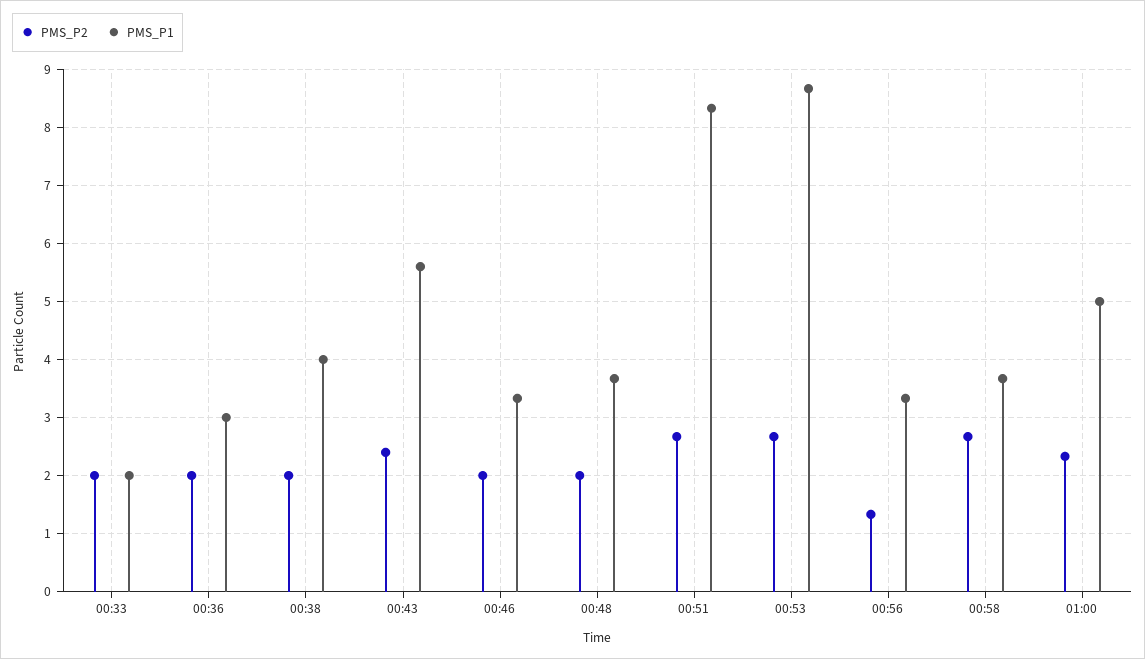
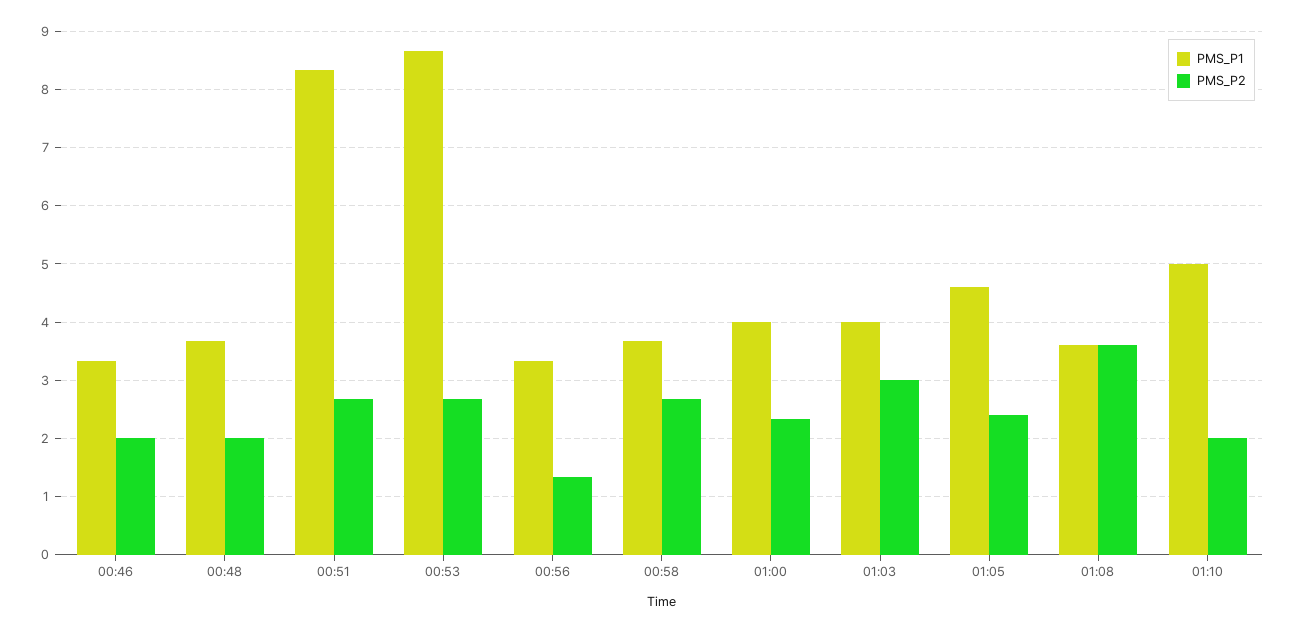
PMS_P2, 00:33: 2 -> none
PMS_P1, 00:33: 2 -> none
PMS_P2, 00:36: 2 -> none
PMS_P1, 00:36: 3 -> none
PMS_P2, 00:38: 2 -> none
PMS_P1, 00:38: 4 -> none
PMS_P2, 00:43: 2.4 -> none
PMS_P1, 00:43: 5.6 -> none
PMS_P1, 01:00: 5 -> 4
PMS_P1, 01:03: none -> 4
PMS_P2, 01:03: none -> 3
PMS_P1, 01:05: none -> 4.6
PMS_P2, 01:05: none -> 2.4
PMS_P1, 01:08: none -> 3.6
PMS_P2, 01:08: none -> 3.6
PMS_P1, 01:10: none -> 5
PMS_P2, 01:10: none -> 2

